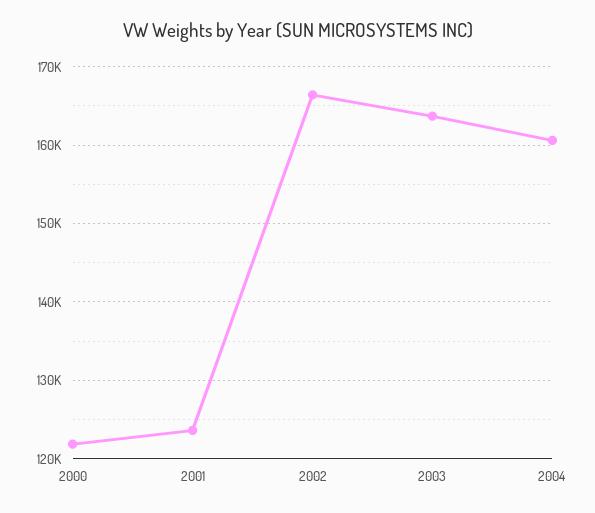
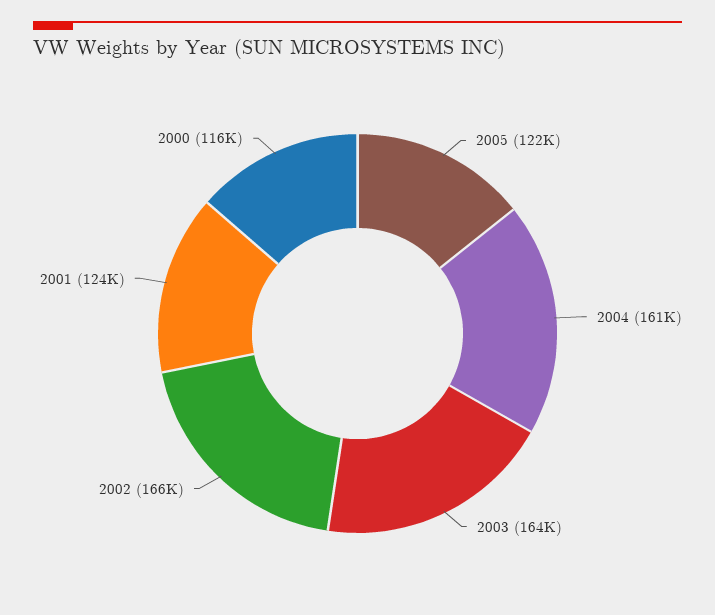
2000: 122000 -> 116000
2005: none -> 122000

